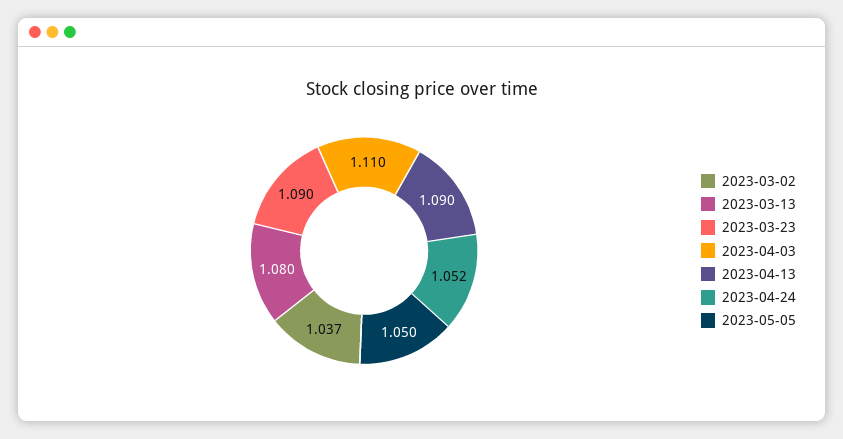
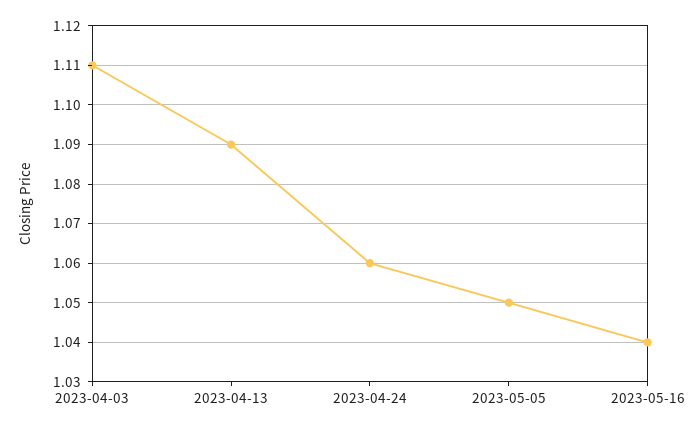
2023-03-02: 1.037 -> none
2023-03-13: 1.08 -> none
2023-03-23: 1.09 -> none
2023-04-24: 1.052 -> 1.06
2023-05-16: none -> 1.04

